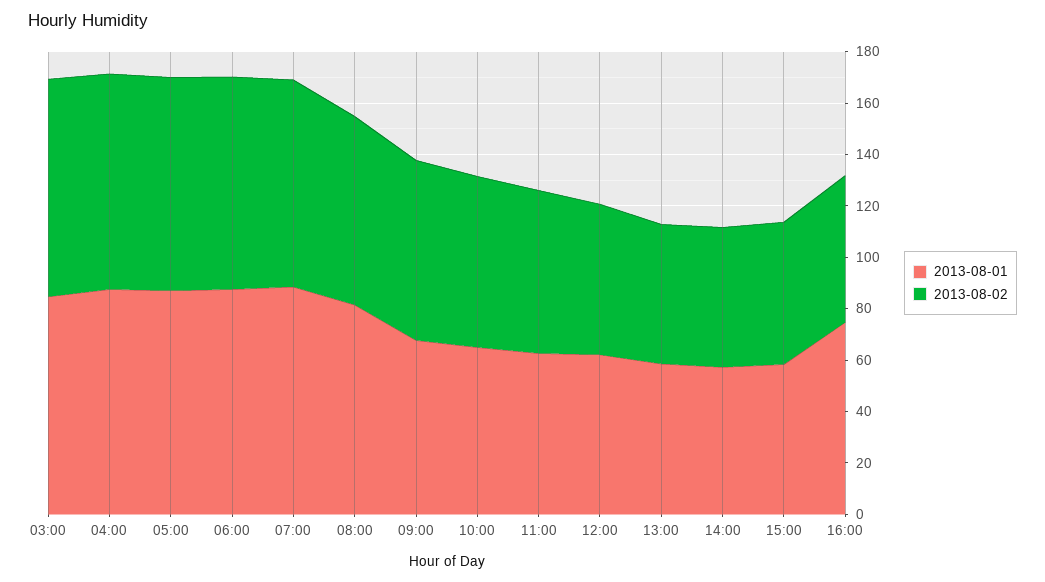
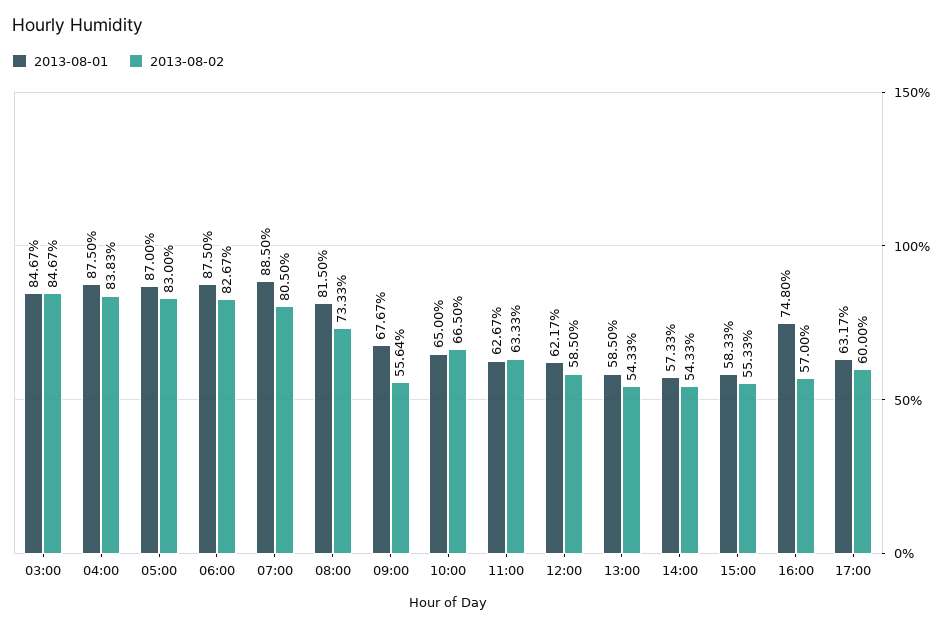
2013-08-02, 09:00: 70 -> 55.64
2013-08-01, 17:00: none -> 63.17
2013-08-02, 17:00: none -> 60

